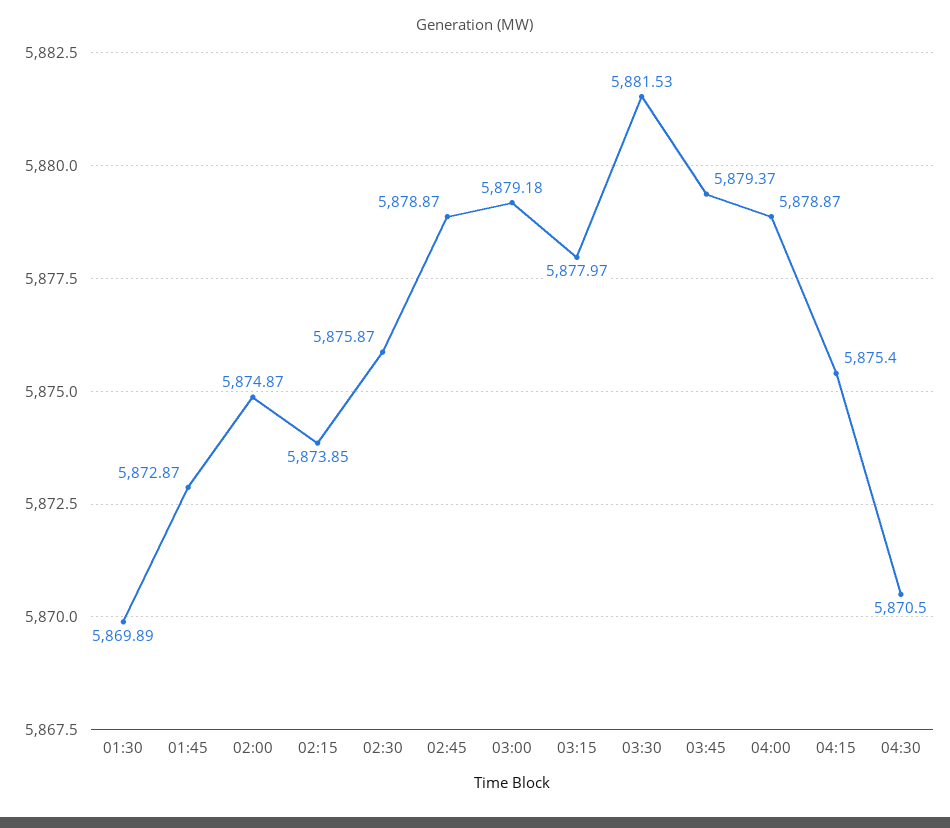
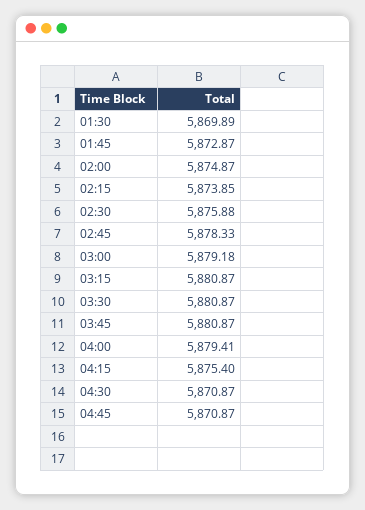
02:30: 5875.87 -> 5875.88
02:45: 5878.87 -> 5878.33
03:15: 5877.97 -> 5880.87
03:30: 5881.53 -> 5880.87
03:45: 5879.37 -> 5880.87
04:00: 5878.87 -> 5879.41
04:30: 5870.5 -> 5870.87
04:45: none -> 5870.87

